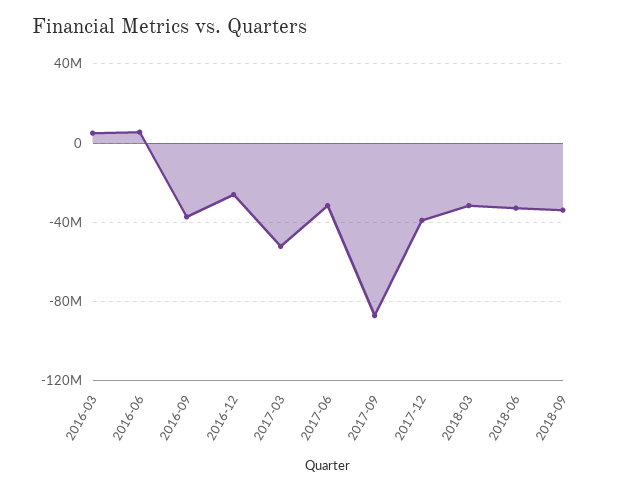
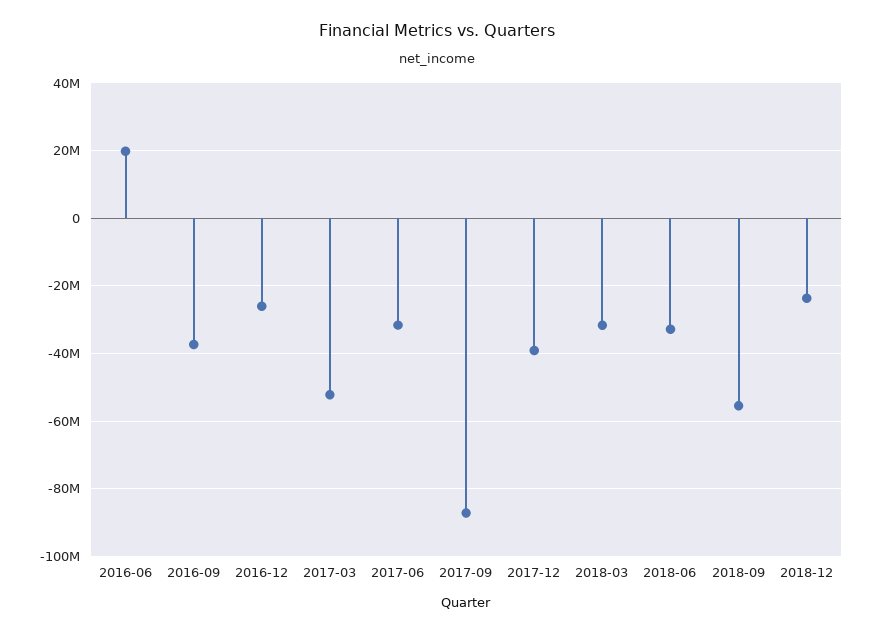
2016-03: 5000000 -> none
2016-06: 5000000 -> 20000000
2018-09: -35000000 -> -56000000
2018-12: none -> -24000000

